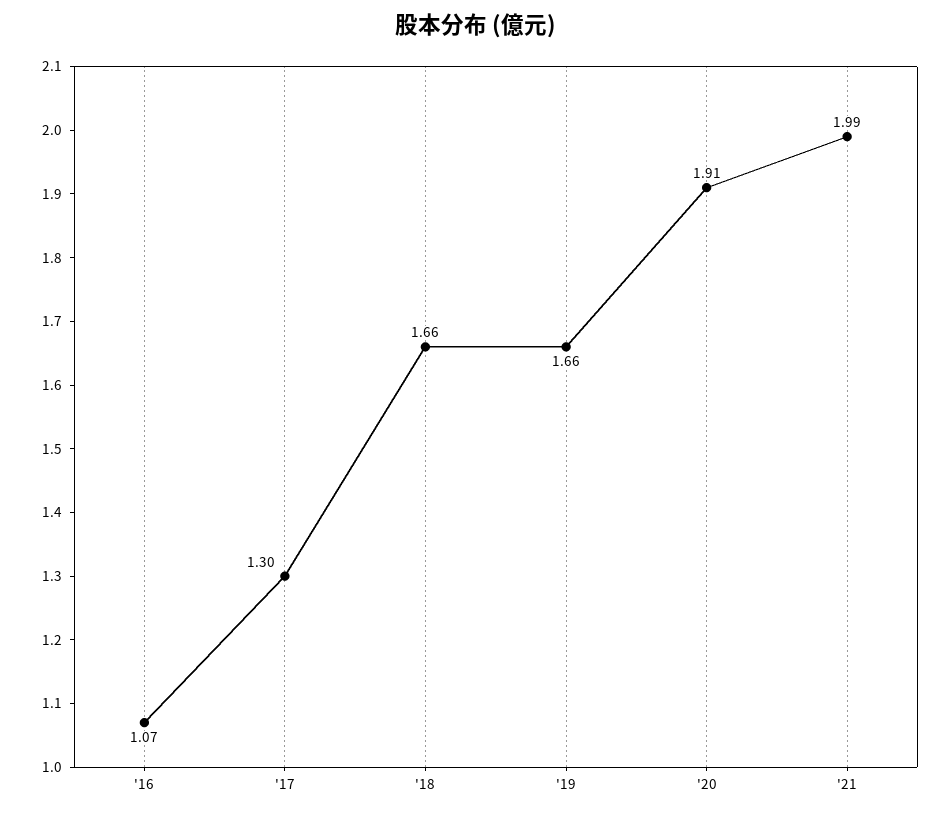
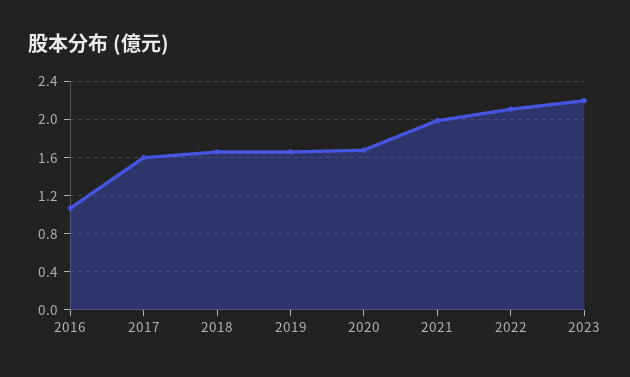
'17: 1.3 -> 1.6
'20: 1.91 -> 1.7
2022: none -> 2.1
2023: none -> 2.2

